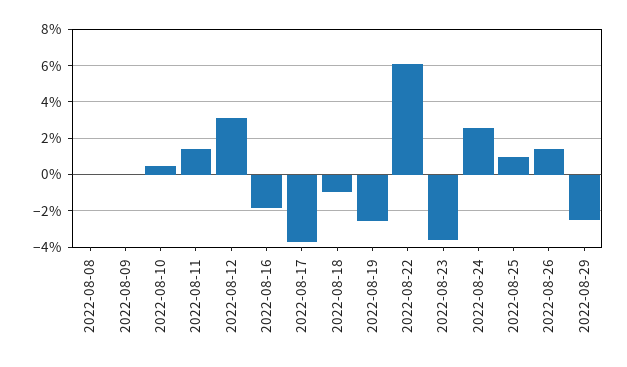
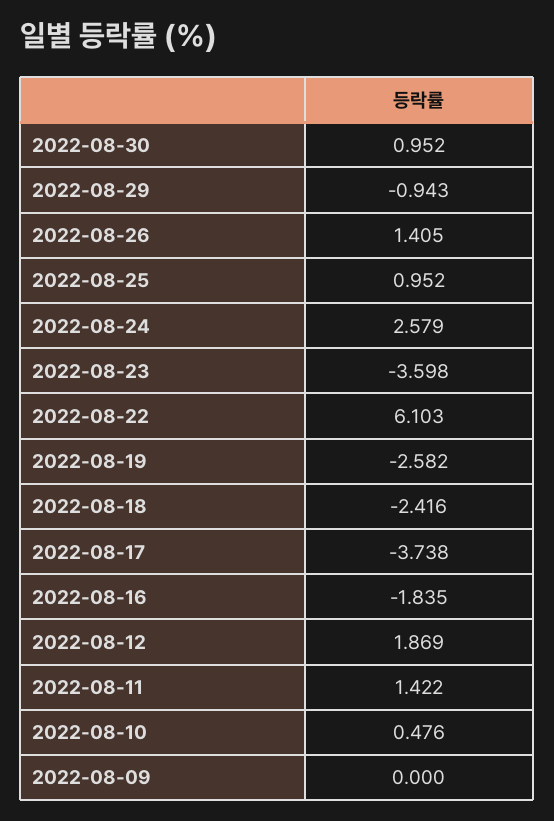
2022-08-08: 0 -> none
2022-08-12: 3 -> 1.869
2022-08-18: -1 -> -2.416
2022-08-29: -2.5 -> -0.943
2022-08-30: none -> 0.952

